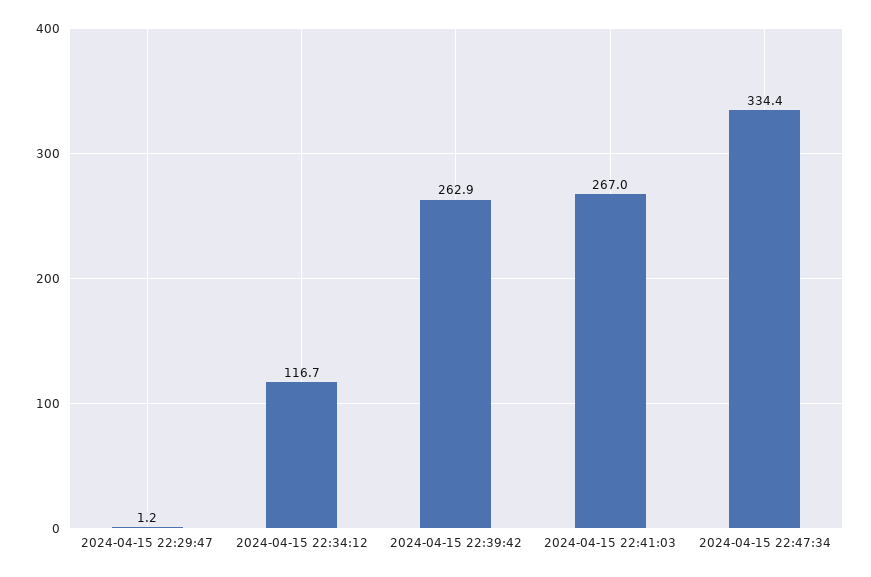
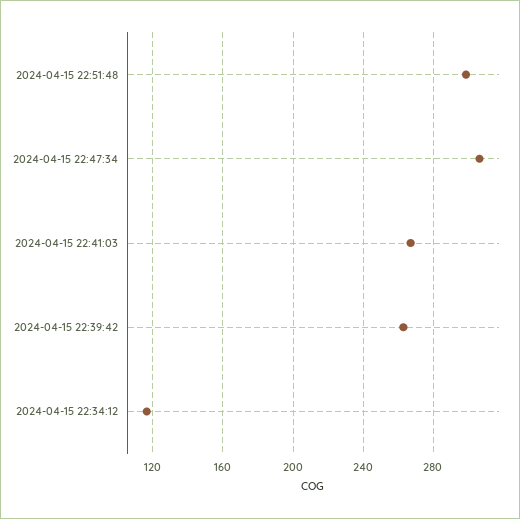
2024-04-15 22:29:47: 1.2 -> none
2024-04-15 22:47:34: 334.4 -> 305
2024-04-15 22:51:48: none -> 300

